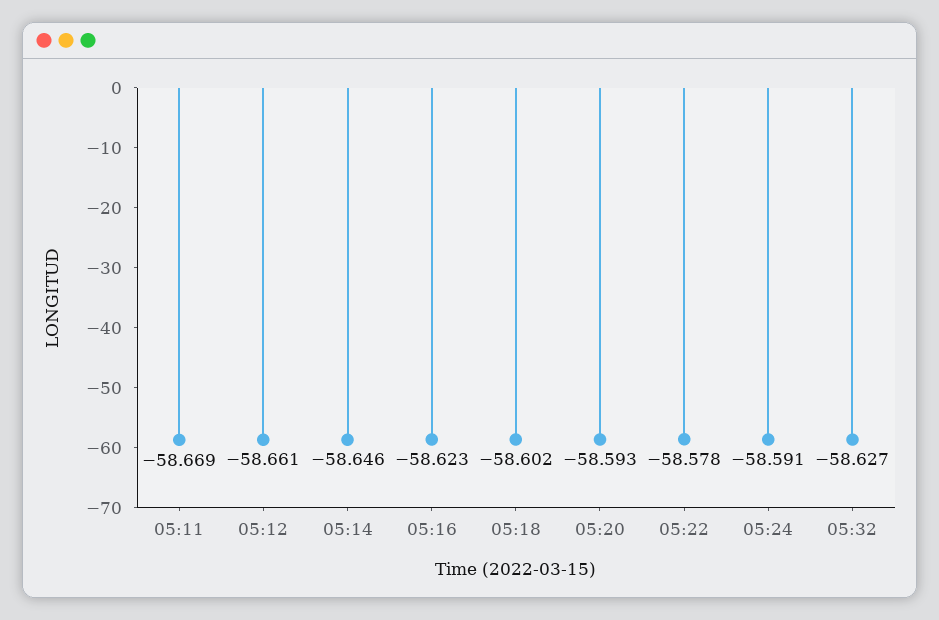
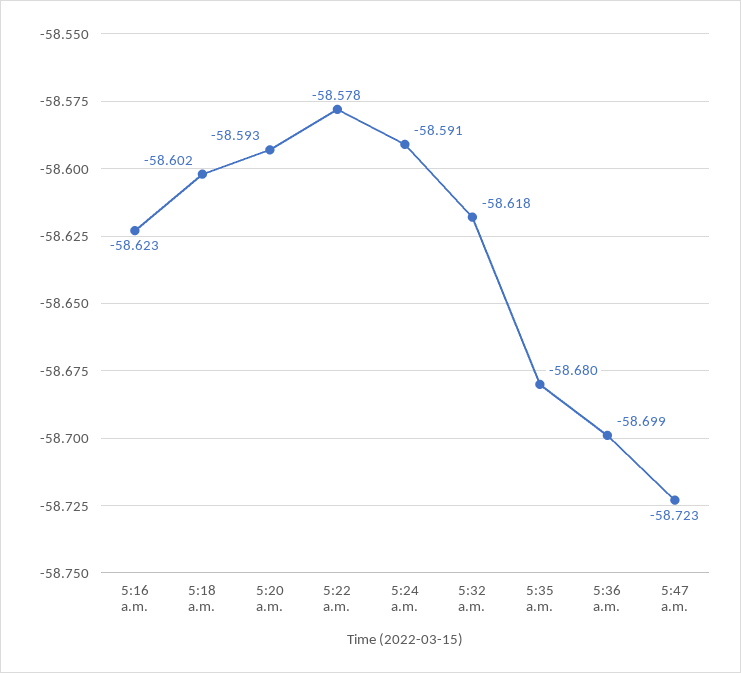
05:11: -58.669 -> none
05:12: -58.661 -> none
05:14: -58.646 -> none
05:32: -58.627 -> -58.618
5:35 a.m.: none -> -58.68
5:36 a.m.: none -> -58.699
5:47 a.m.: none -> -58.723

